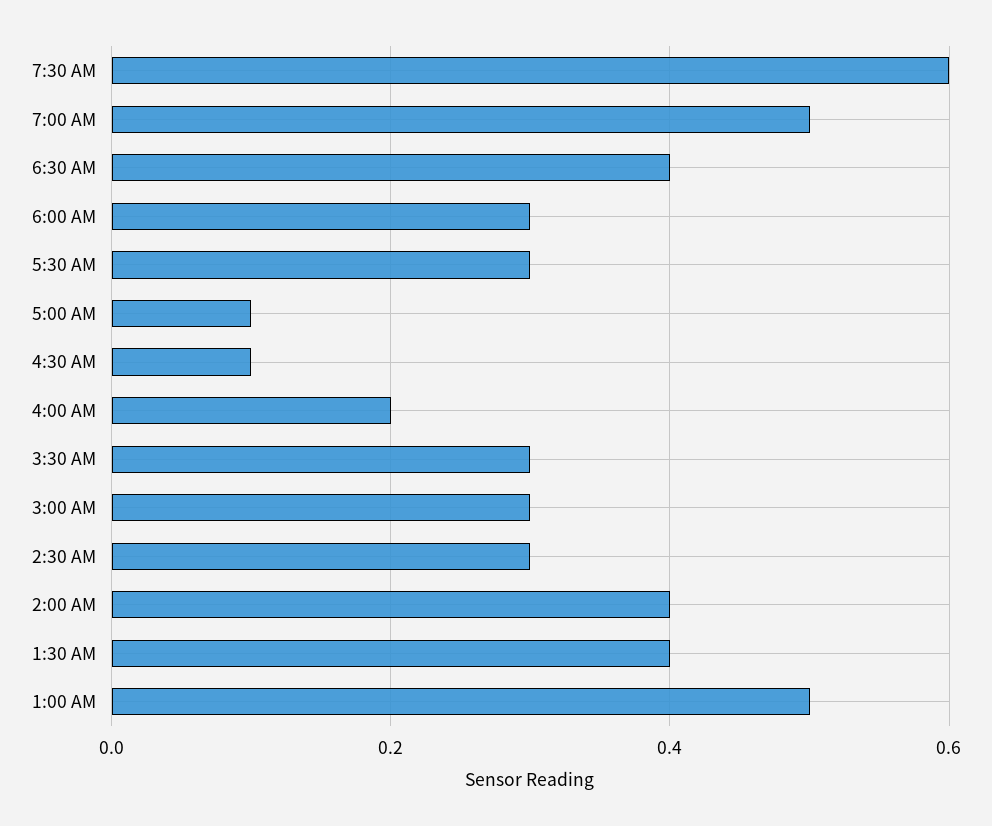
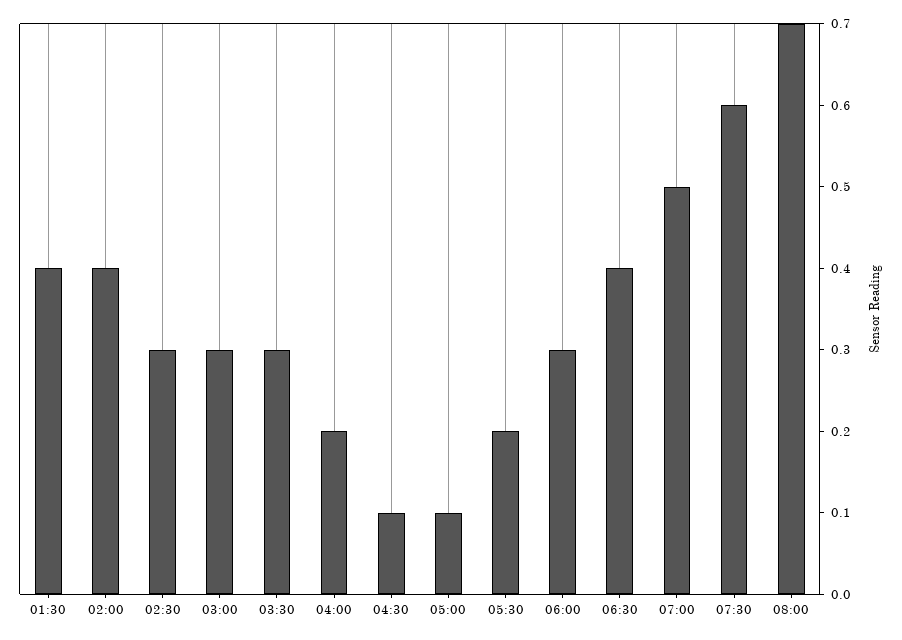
5:30 AM: 0.3 -> 0.2
1:00 AM: 0.5 -> none
08:00: none -> 0.7

